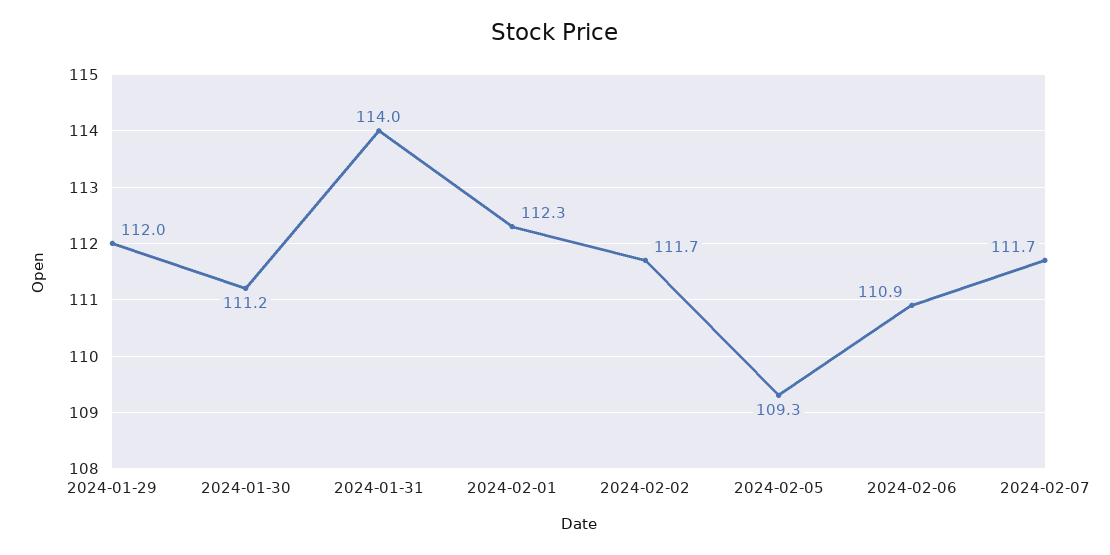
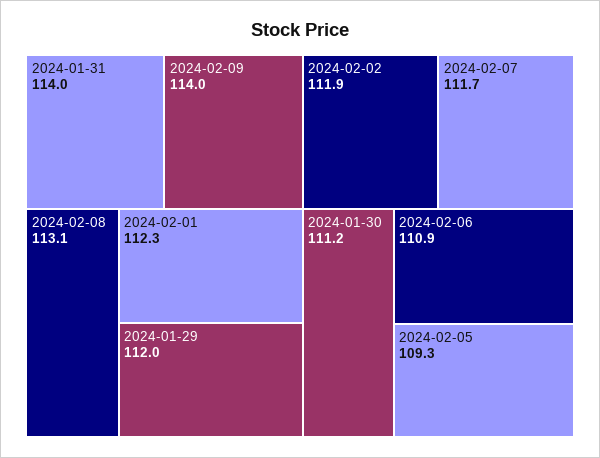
2024-02-02: 111.7 -> 111.9
2024-02-09: none -> 114
2024-02-08: none -> 113.1

